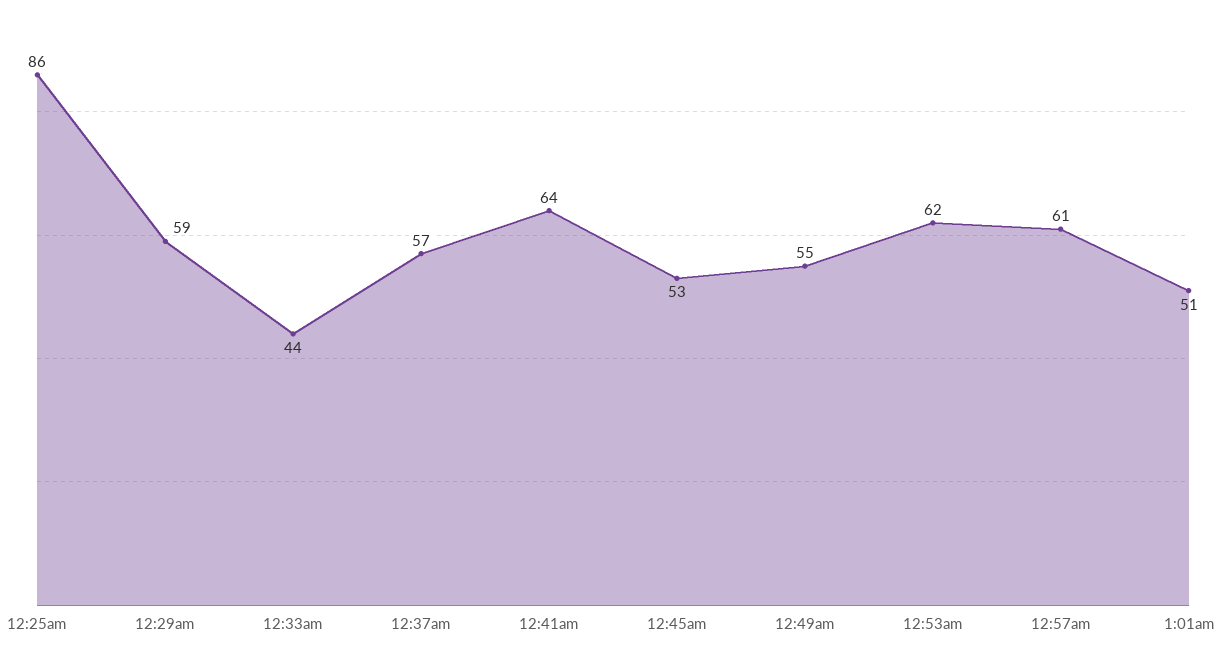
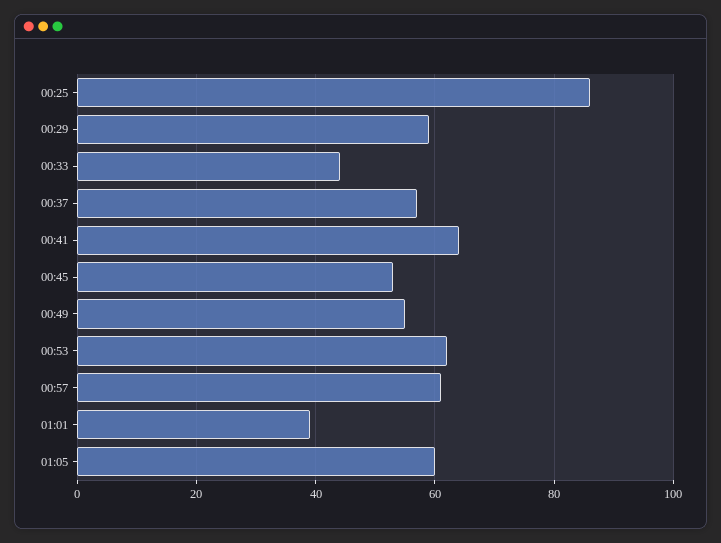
1:01am: 51 -> 40
01:05: none -> 60

